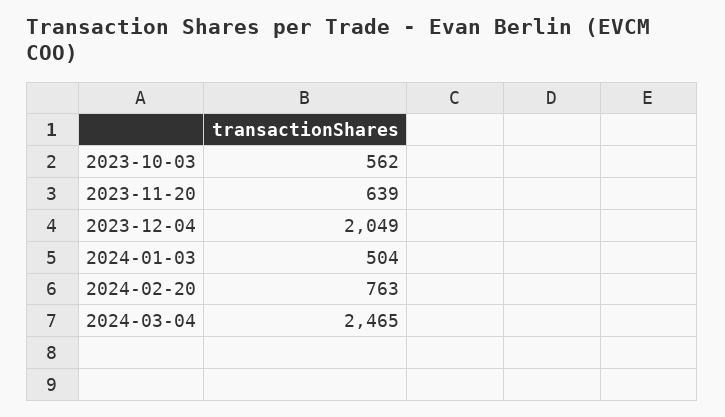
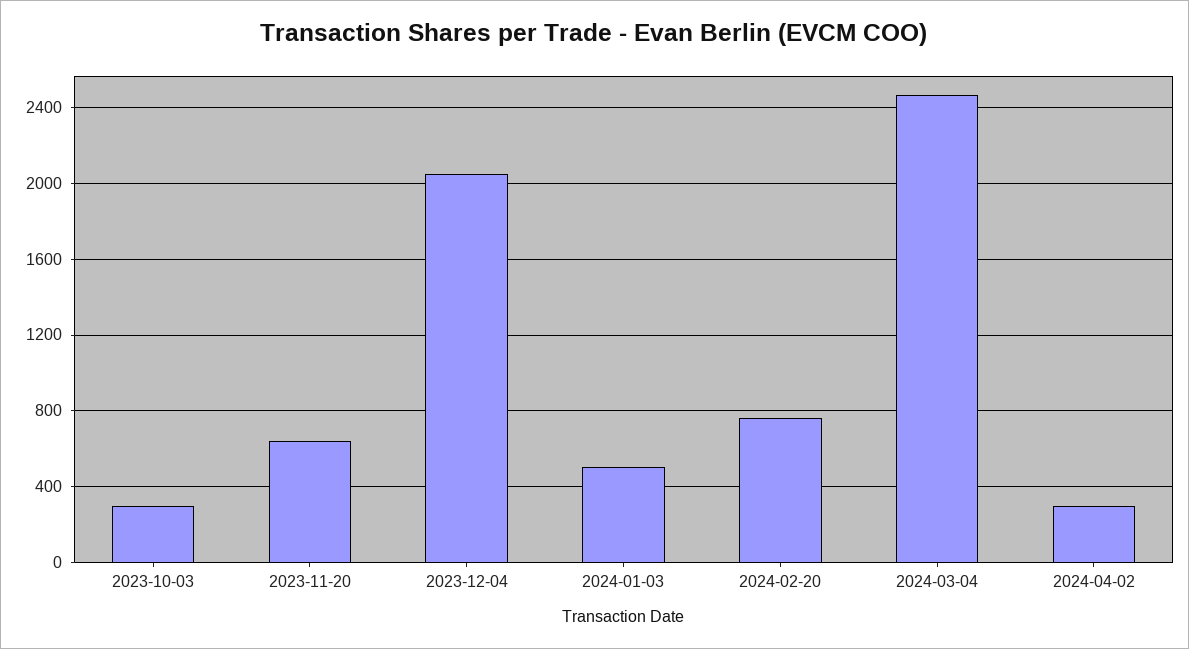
2023-10-03: 562 -> 300
2024-04-02: none -> 300

